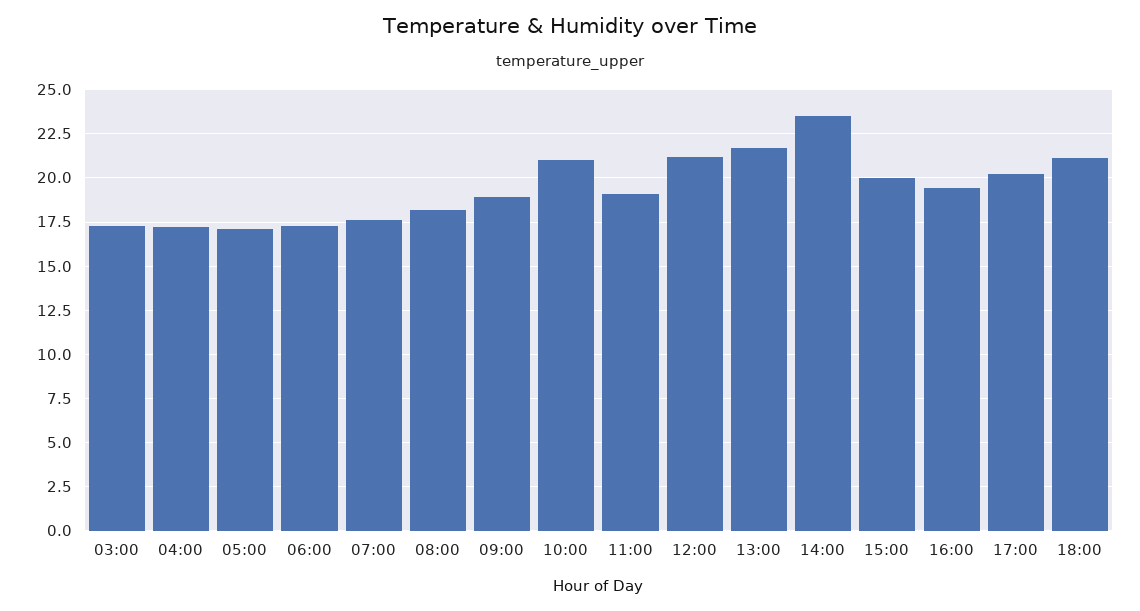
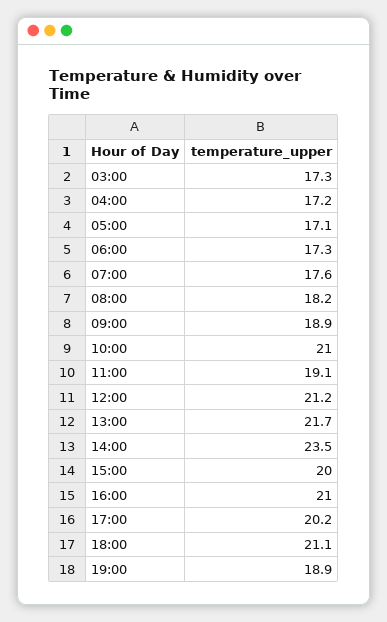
16:00: 19.5 -> 21
19:00: none -> 18.9

